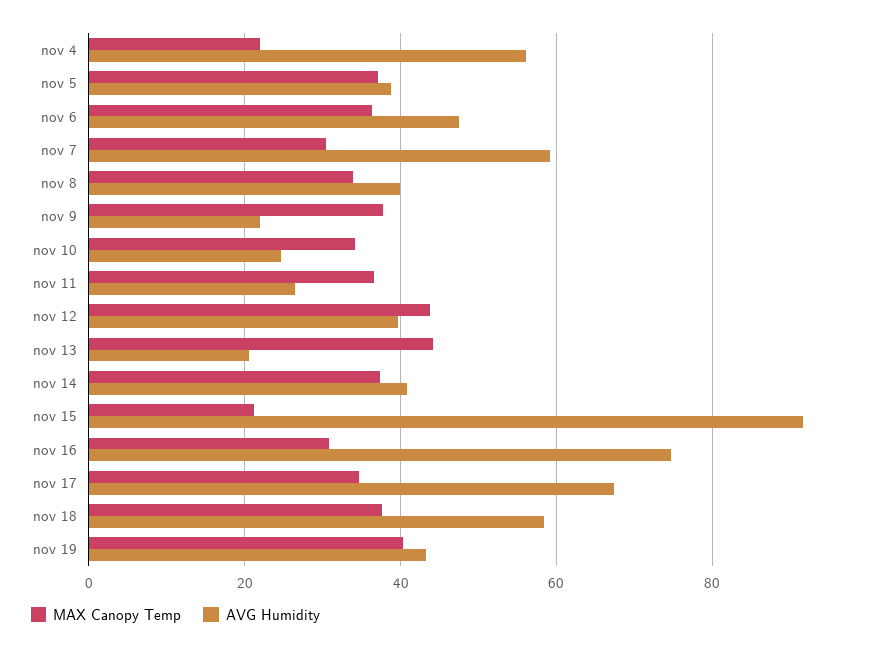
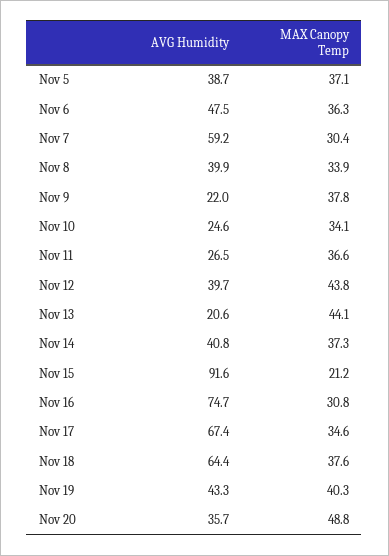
MAX Canopy Temp, nov 4: 22 -> none
AVG Humidity, nov 4: 56 -> none
AVG Humidity, nov 18: 58 -> 64.4
AVG Humidity, Nov 20: none -> 35.7
MAX Canopy Temp, Nov 20: none -> 48.8

